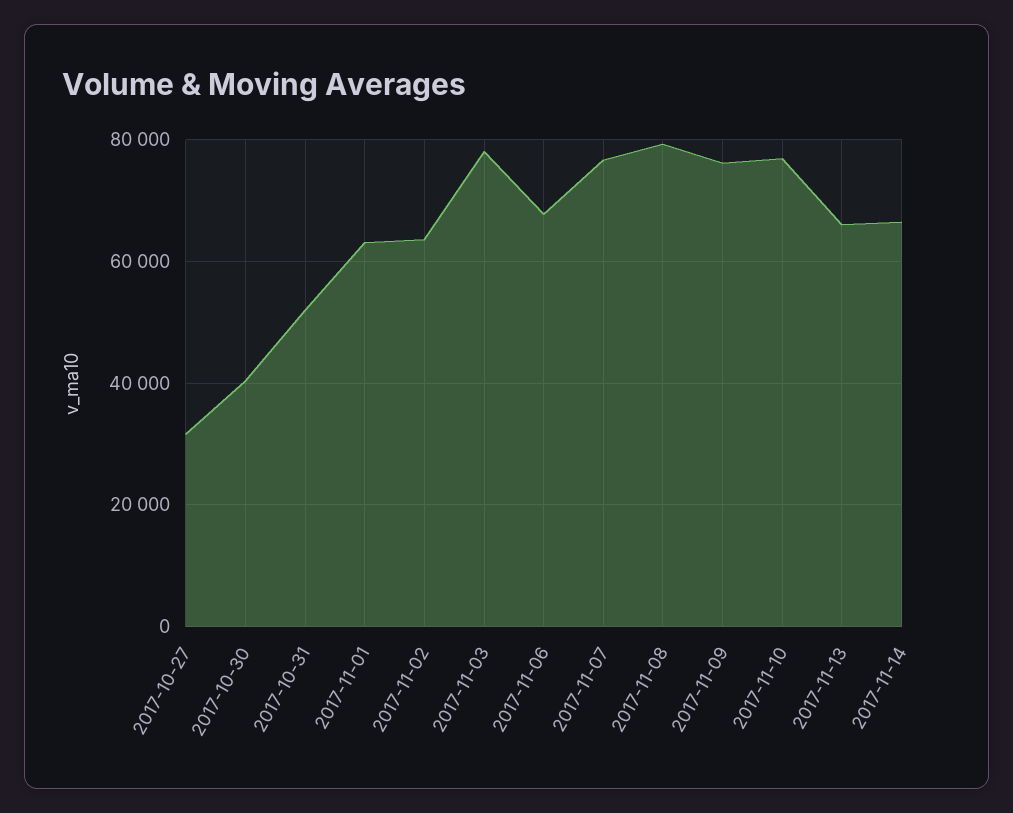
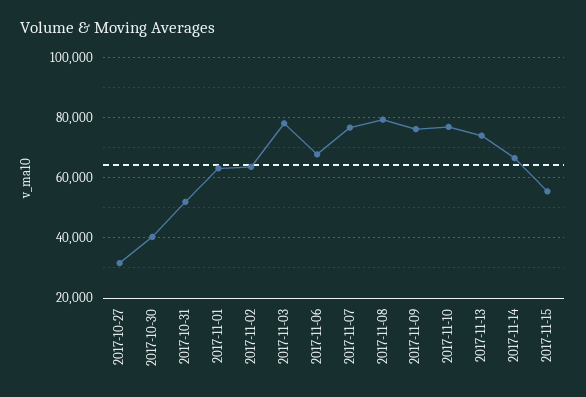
2017-11-13: 66000 -> 74000
2017-11-15: none -> 56000

